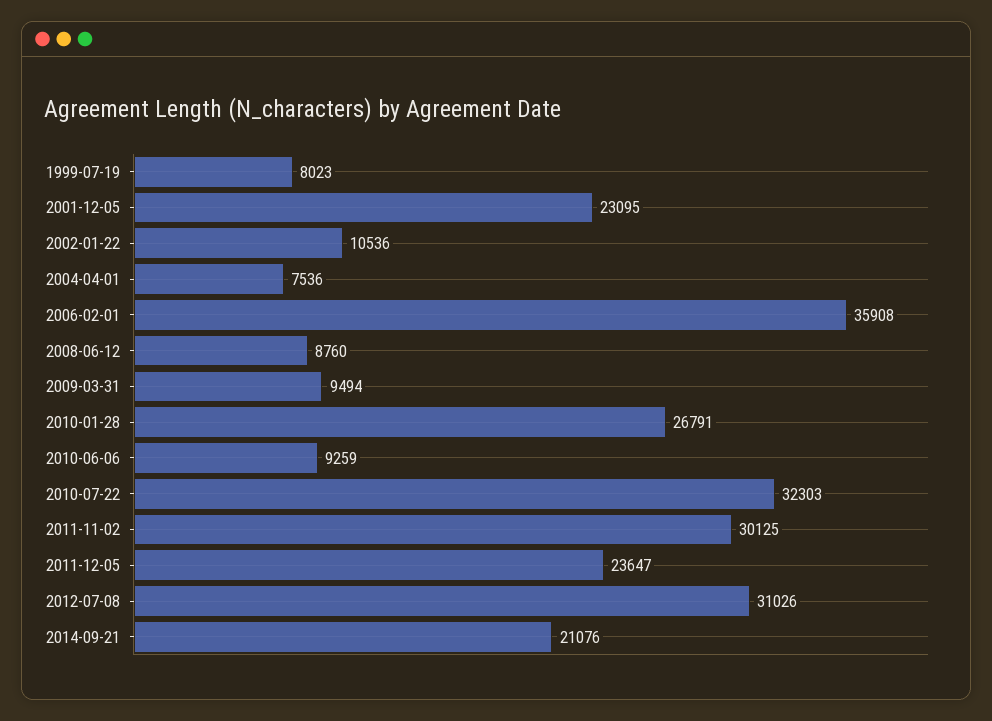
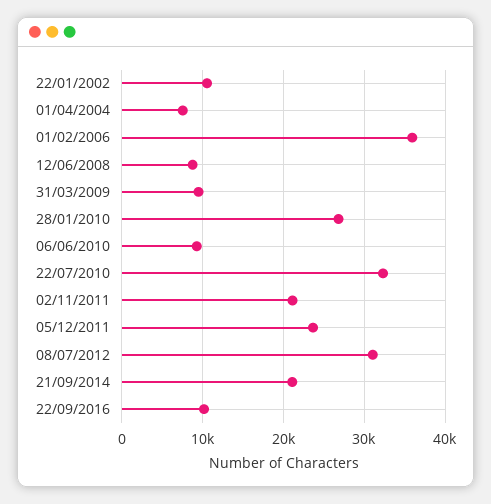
1999-07-19: 8023 -> none
2001-12-05: 23095 -> none
2011-11-02: 30125 -> 21000
22/09/2016: none -> 10000

